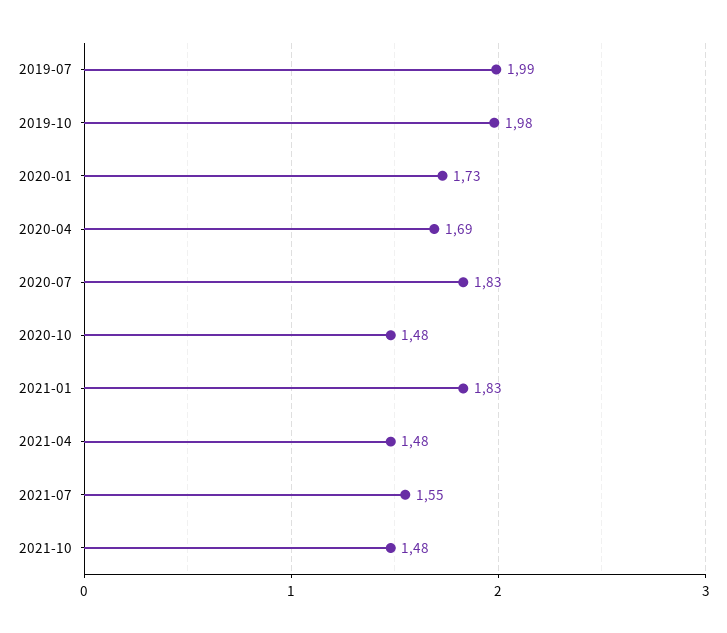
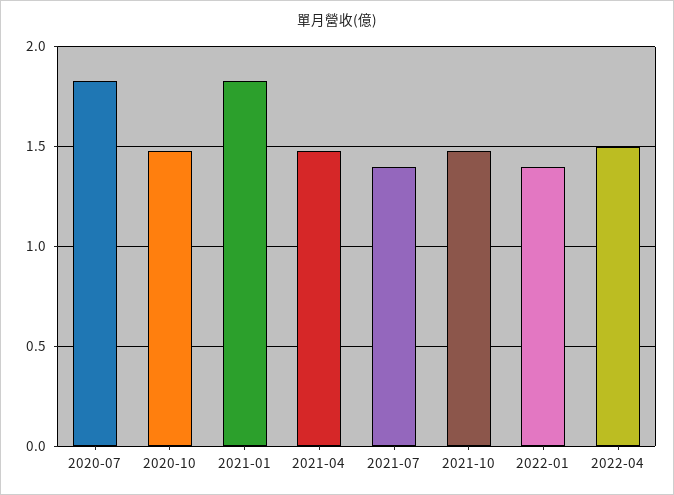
2019-07: 1.99 -> none
2019-10: 1.98 -> none
2020-01: 1.73 -> none
2020-04: 1.69 -> none
2021-07: 1.55 -> 1.4
2022-01: none -> 1.4
2022-04: none -> 1.5

